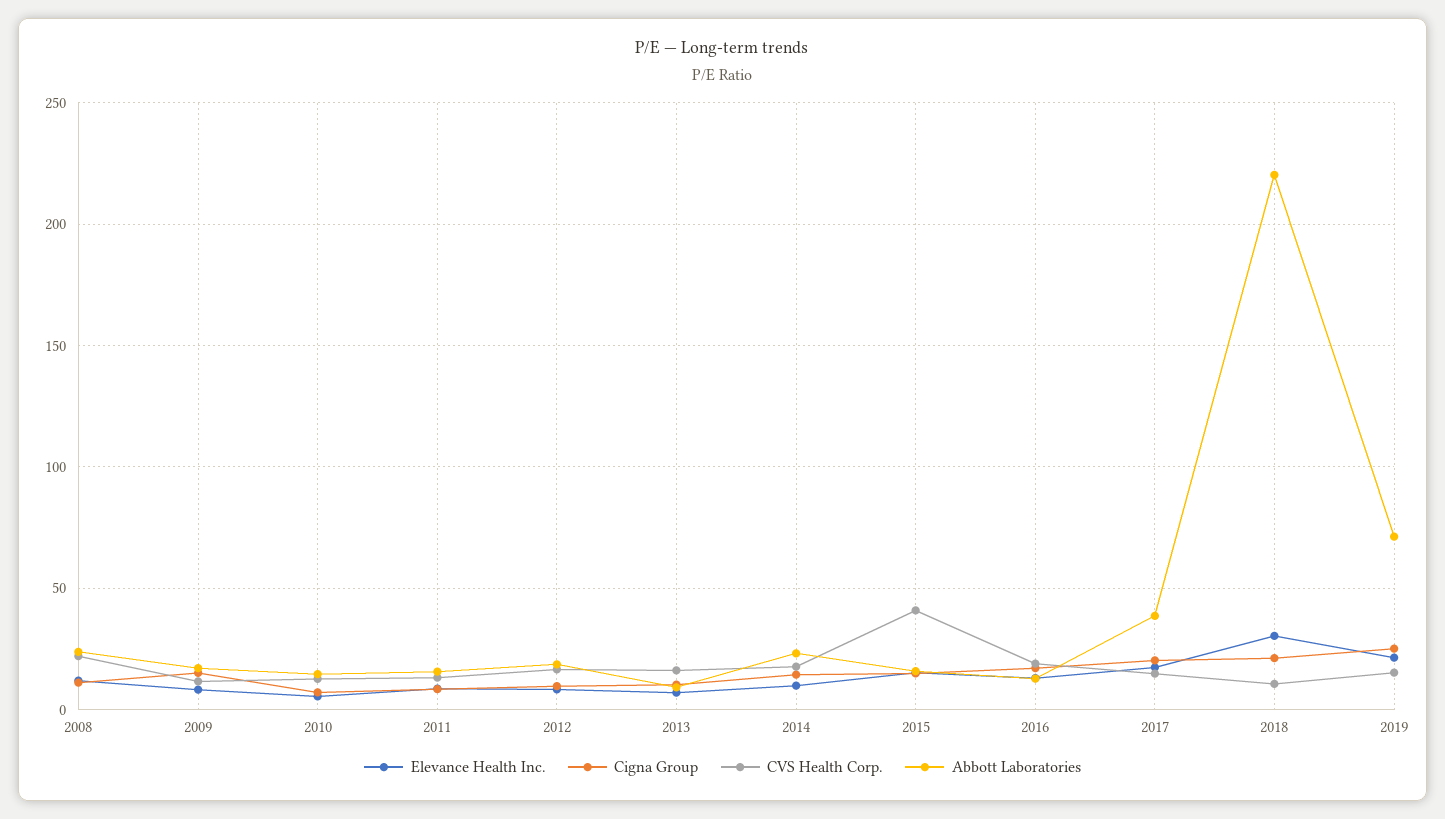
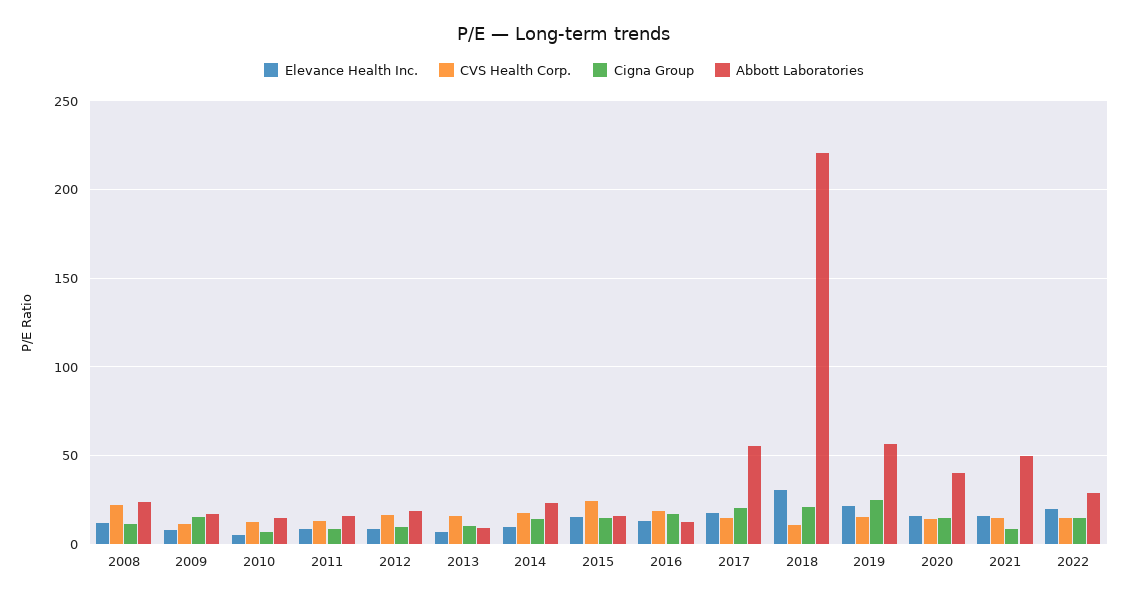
CVS Health Corp., 2015: 40 -> 25
Abbott Laboratories, 2017: 40 -> 55
Abbott Laboratories, 2019: 70 -> 55
Elevance Health Inc., 2020: none -> 15
CVS Health Corp., 2020: none -> 15
Cigna Group, 2020: none -> 15
Abbott Laboratories, 2020: none -> 40
Elevance Health Inc., 2021: none -> 15
CVS Health Corp., 2021: none -> 15
Cigna Group, 2021: none -> 10
Abbott Laboratories, 2021: none -> 50
Elevance Health Inc., 2022: none -> 20
CVS Health Corp., 2022: none -> 15
Cigna Group, 2022: none -> 15
Abbott Laboratories, 2022: none -> 30

